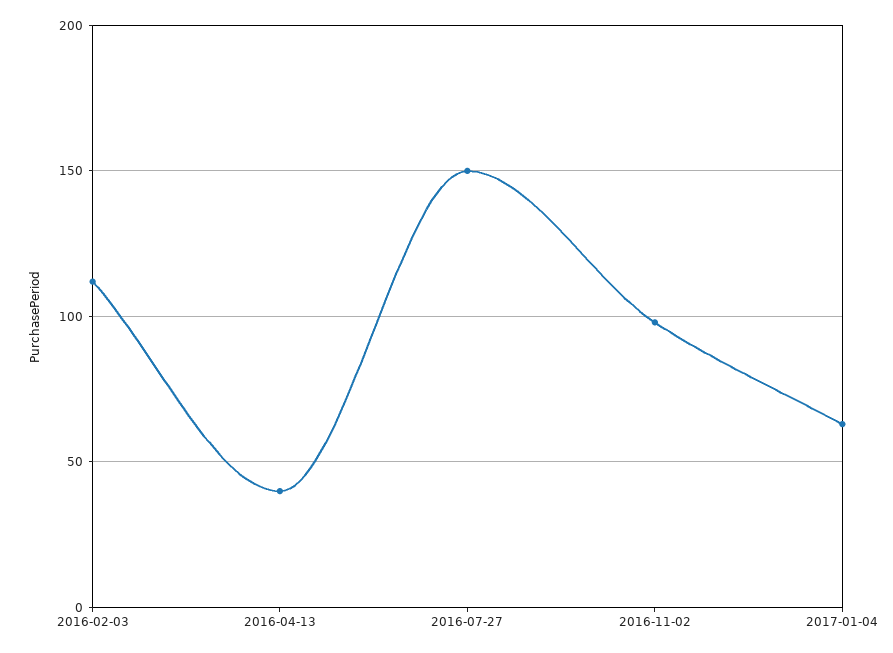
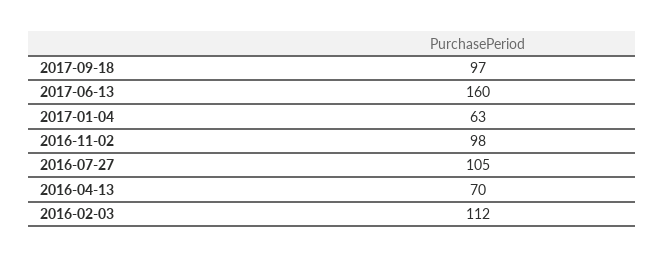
2016-04-13: 40 -> 70
2016-07-27: 150 -> 105
2017-09-18: none -> 97
2017-06-13: none -> 160

